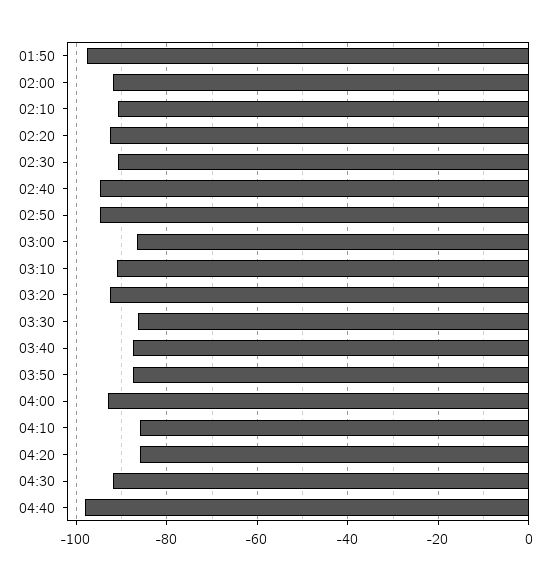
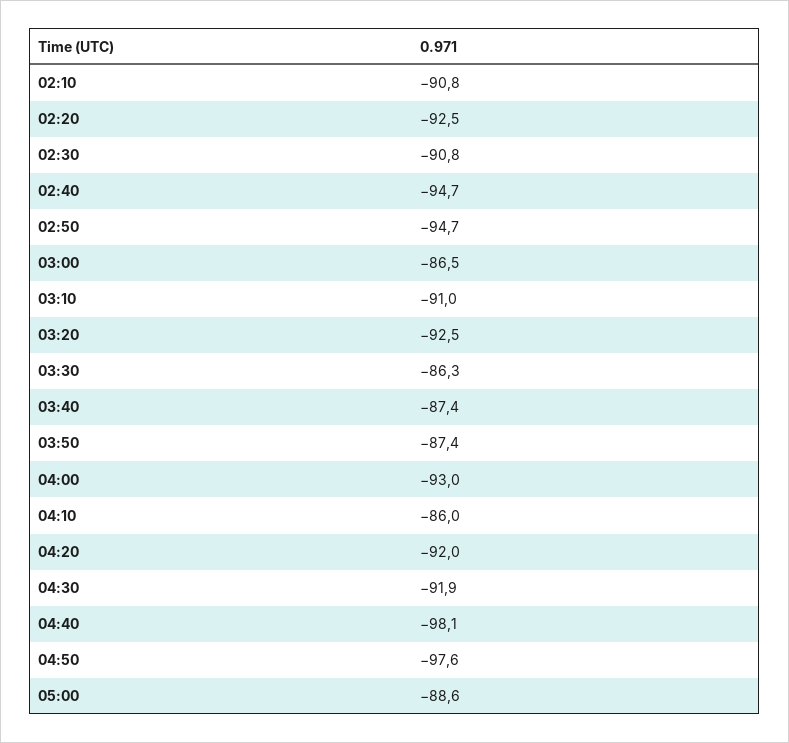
01:50: -98 -> none
02:00: -92 -> none
04:20: -86 -> -92
04:50: none -> -97.6
05:00: none -> -88.6

